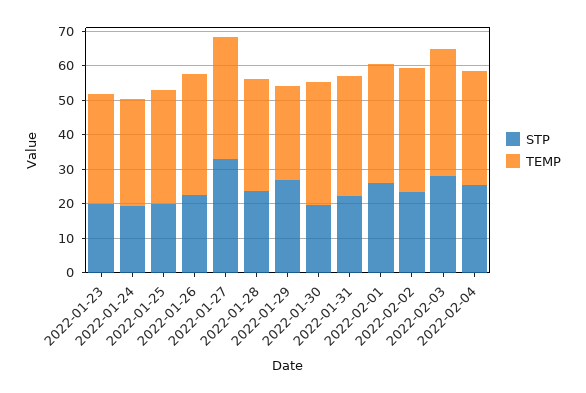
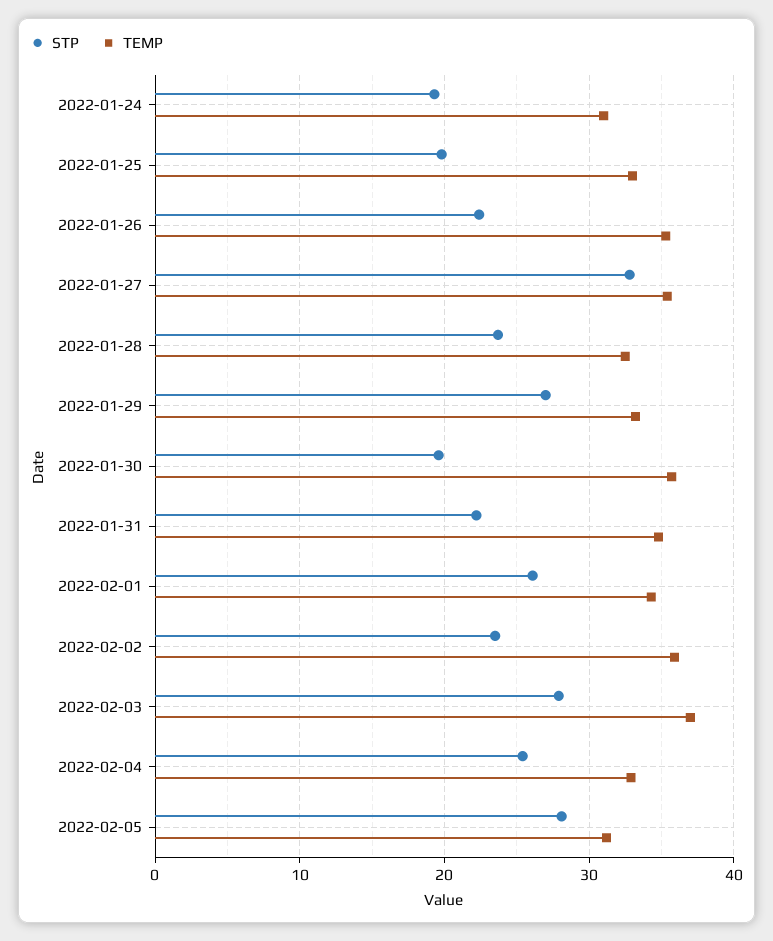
STP, 2022-01-23: 20 -> none
TEMP, 2022-01-23: 32.5 -> none
TEMP, 2022-01-29: 27.5 -> 33
STP, 2022-02-05: none -> 28
TEMP, 2022-02-05: none -> 31

